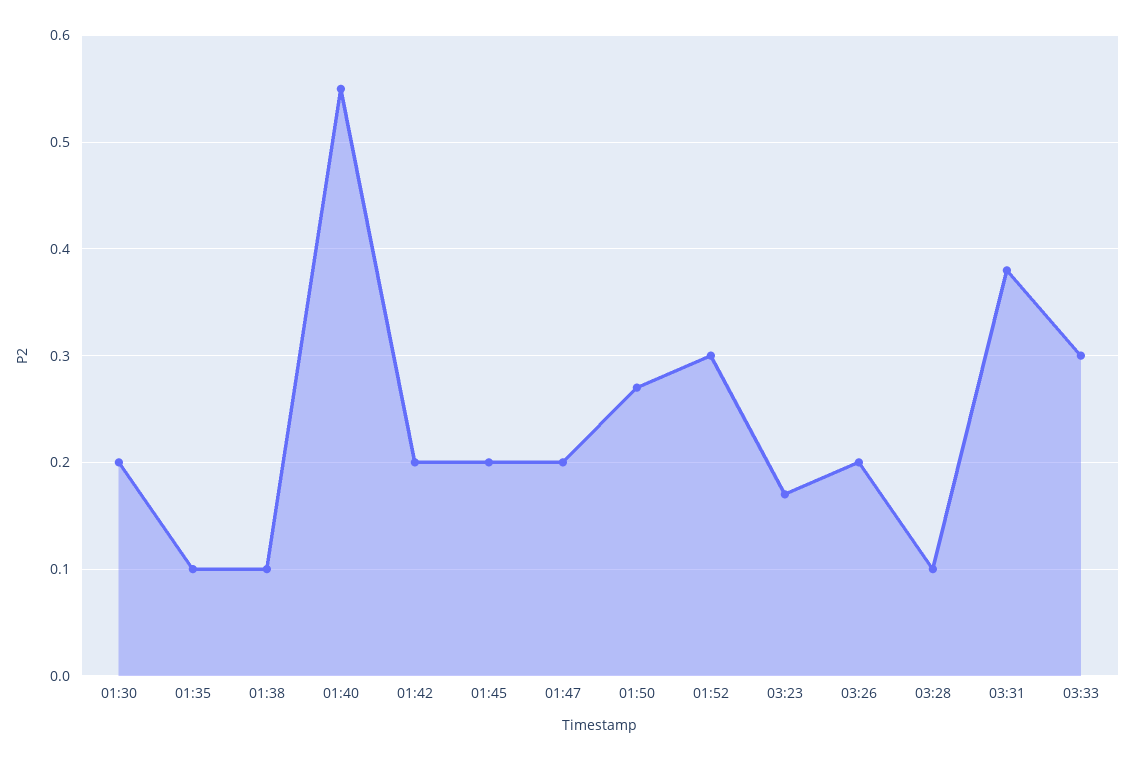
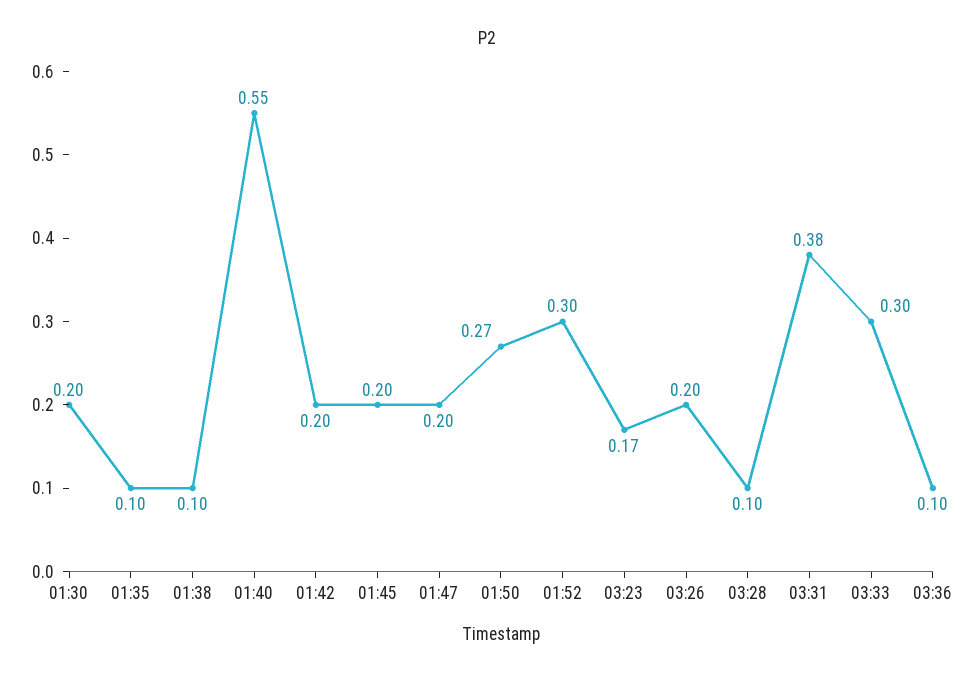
03:36: none -> 0.1

